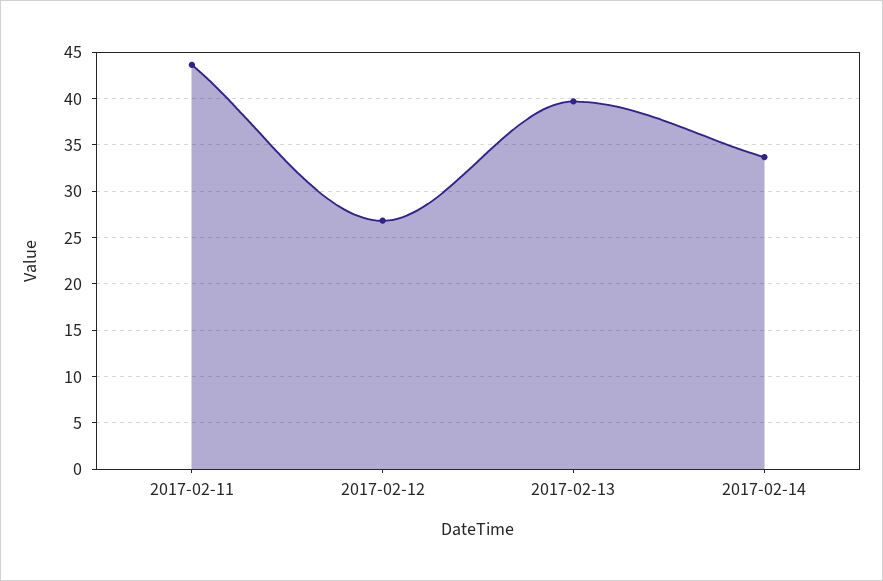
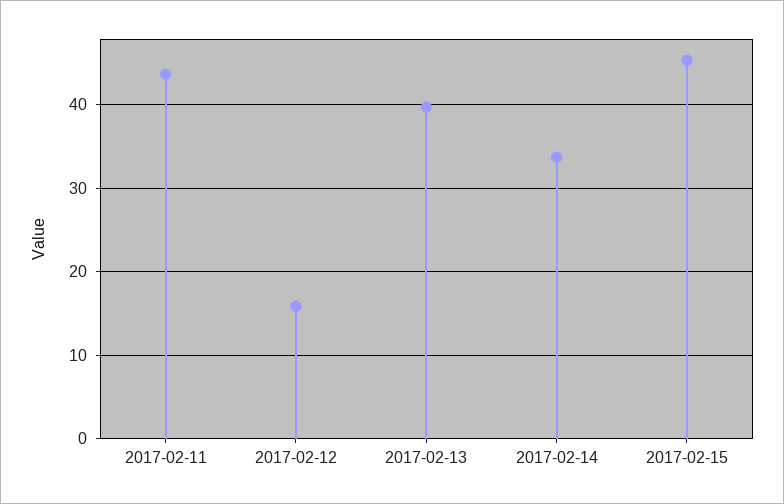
2017-02-12: 27 -> 16
2017-02-15: none -> 45

